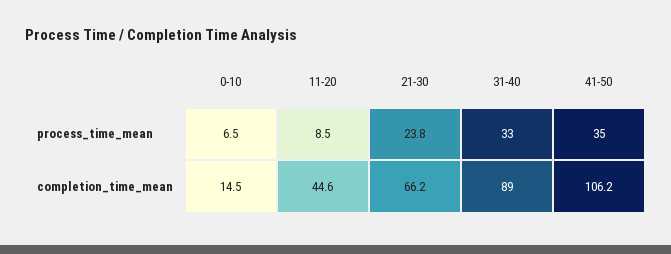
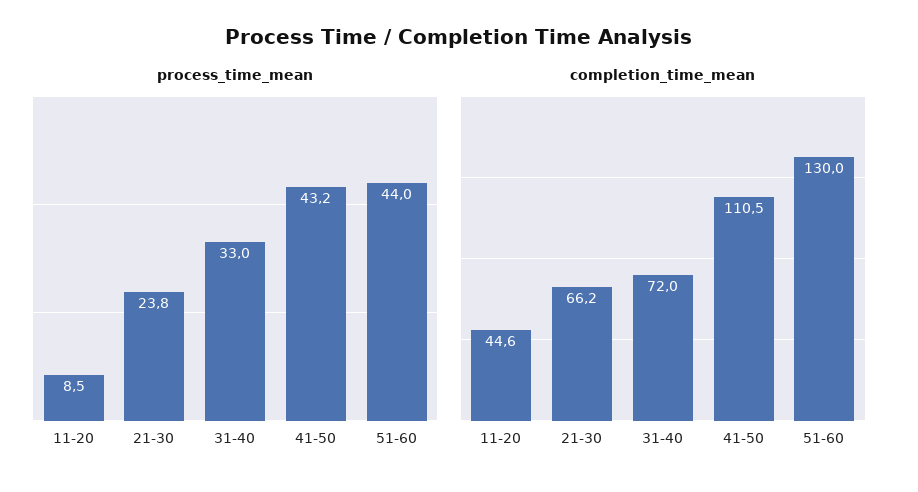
process_time_mean, 0-10: 6.5 -> none
process_time_mean, 41-50: 35 -> 43.2
completion_time_mean, 0-10: 14.5 -> none
completion_time_mean, 31-40: 89 -> 72
completion_time_mean, 41-50: 106.2 -> 110.5
process_time_mean, 51-60: none -> 44
completion_time_mean, 51-60: none -> 130

